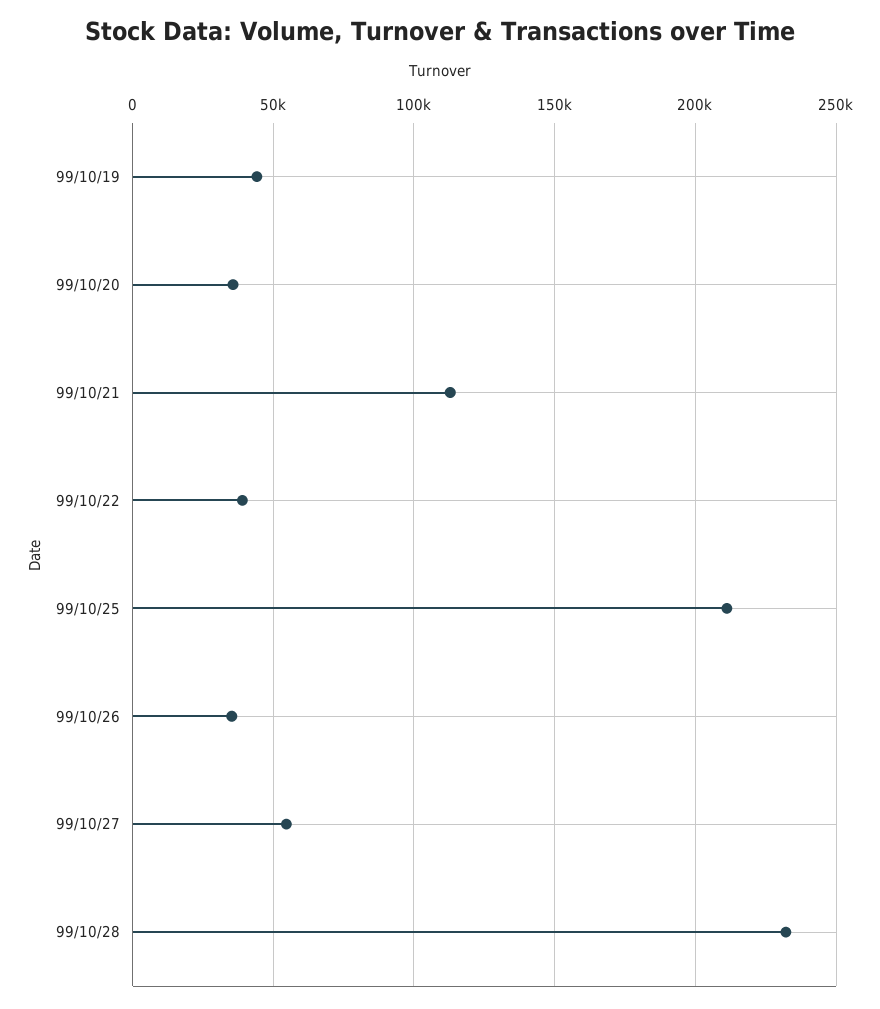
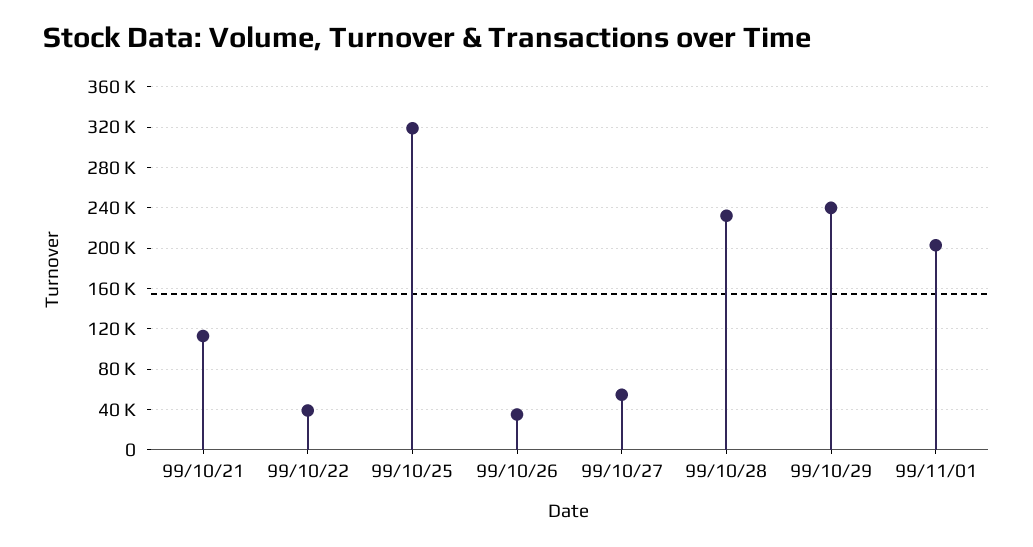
99/10/19: 45000 -> none
99/10/20: 35000 -> none
99/10/25: 210000 -> 320000
99/10/29: none -> 240000
99/11/01: none -> 200000

